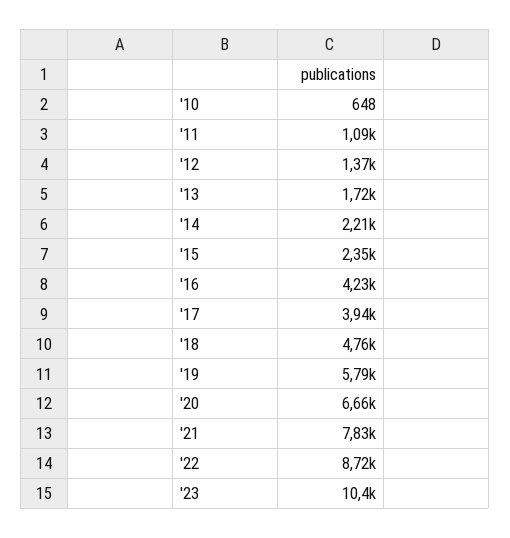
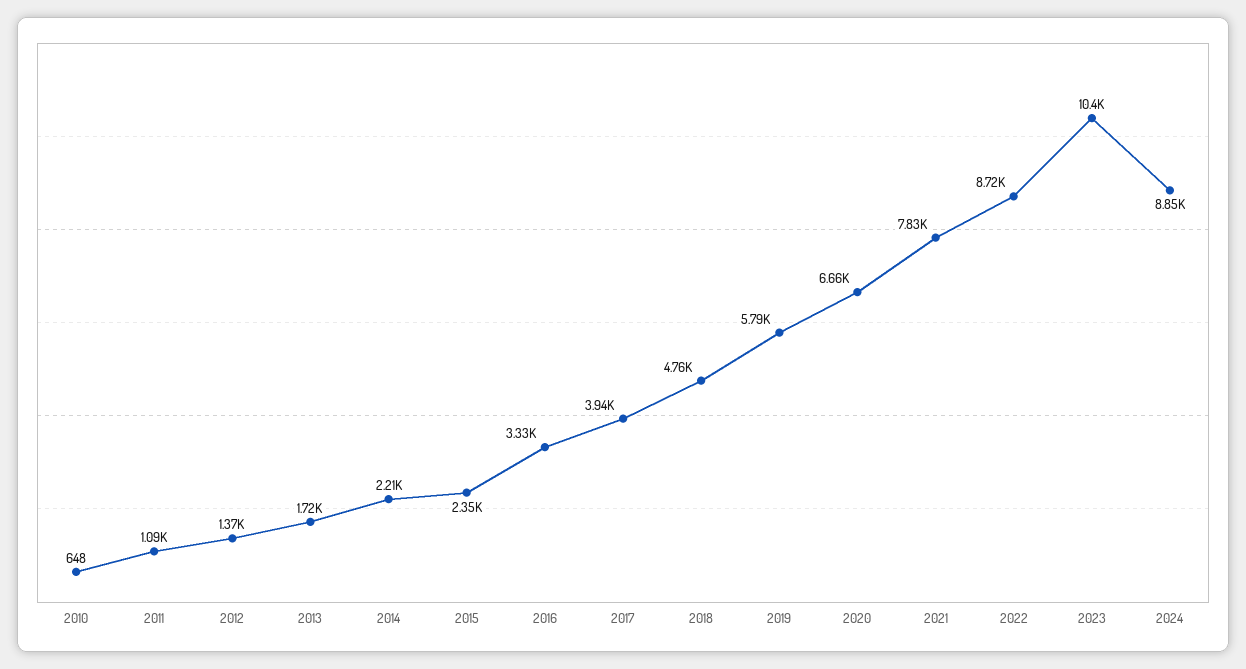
'16: 4230 -> 3330
2024: none -> 8850

